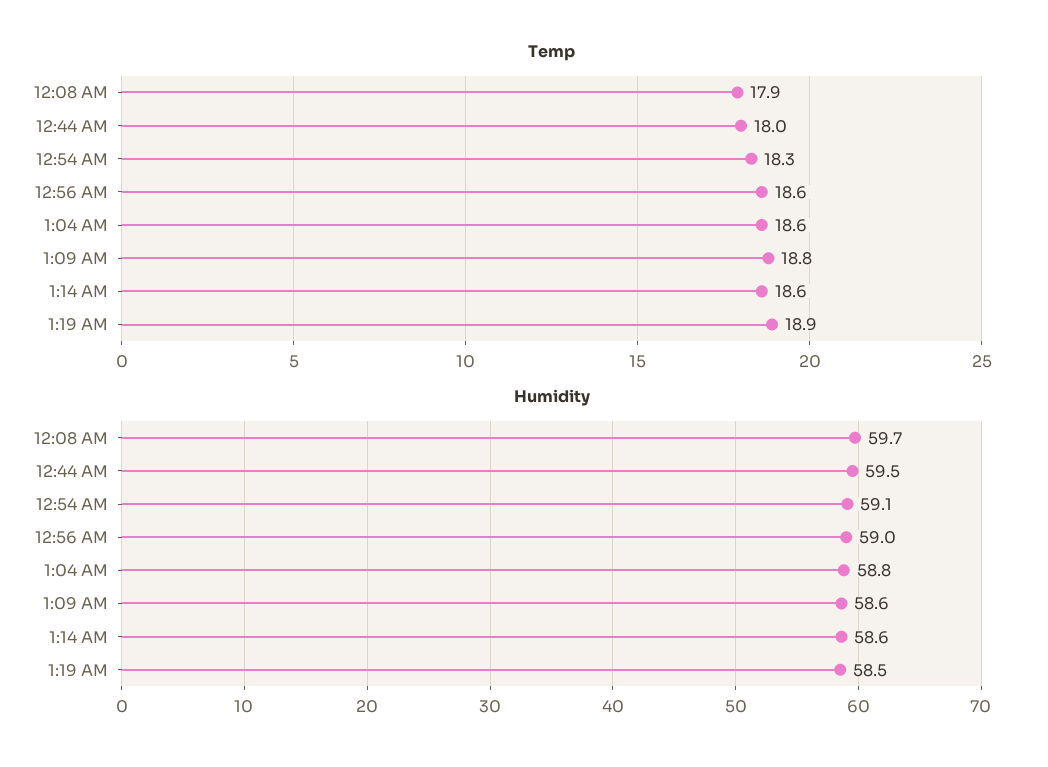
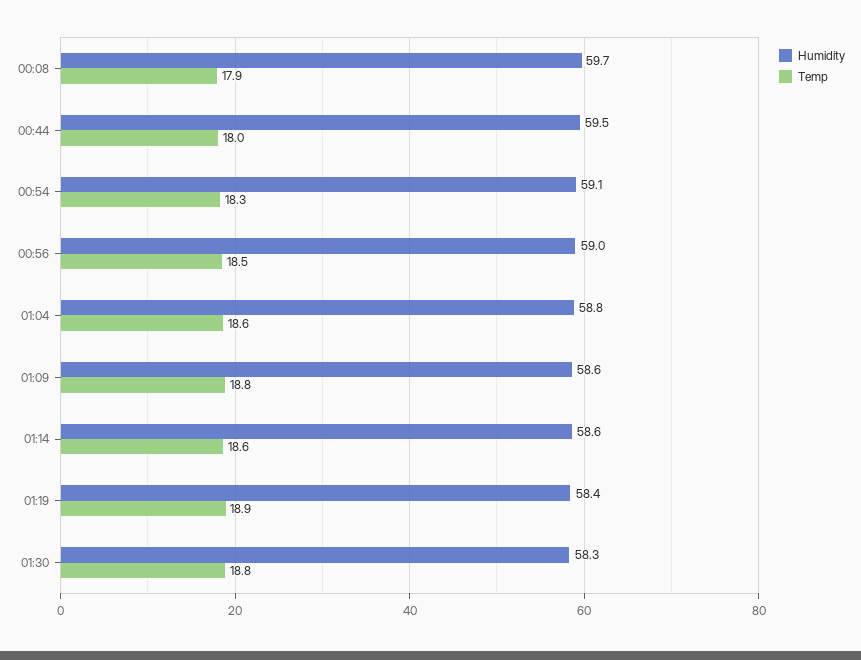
Temp, 12:56 AM: 18.6 -> 18.5
Humidity, 1:19 AM: 58.5 -> 58.4
Humidity, 01:30: none -> 58.3
Temp, 01:30: none -> 18.8

